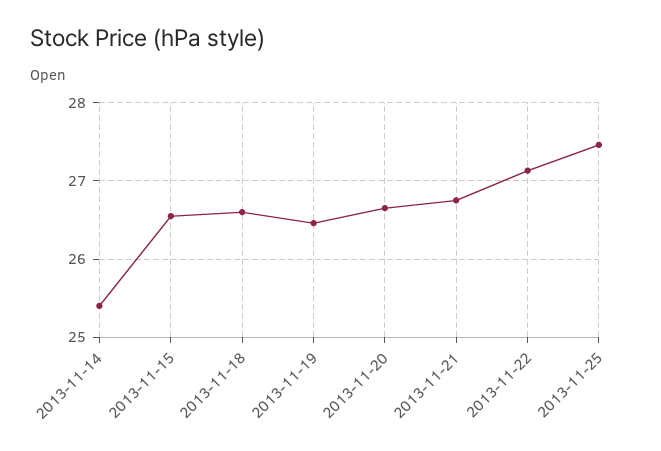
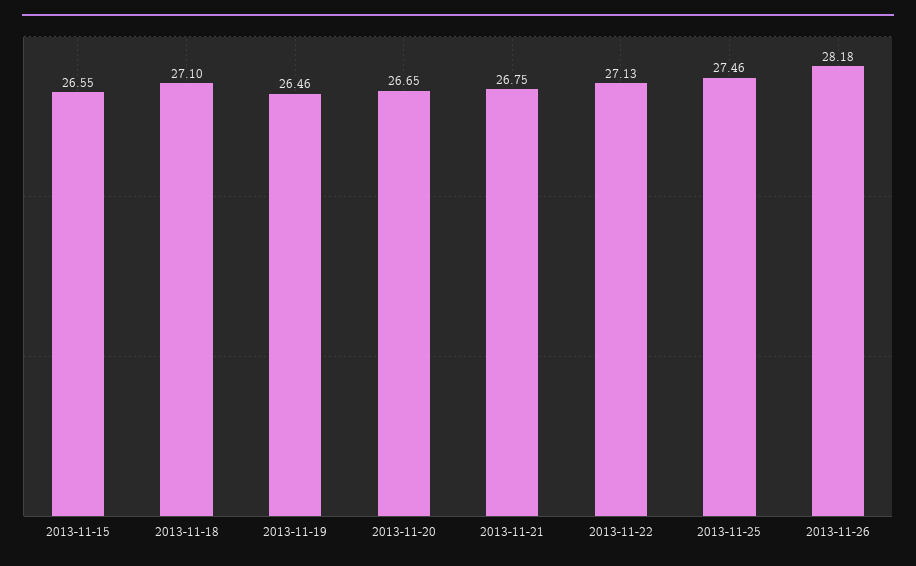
2013-11-14: 25.4 -> none
2013-11-18: 26.6 -> 27.1
2013-11-26: none -> 28.18

